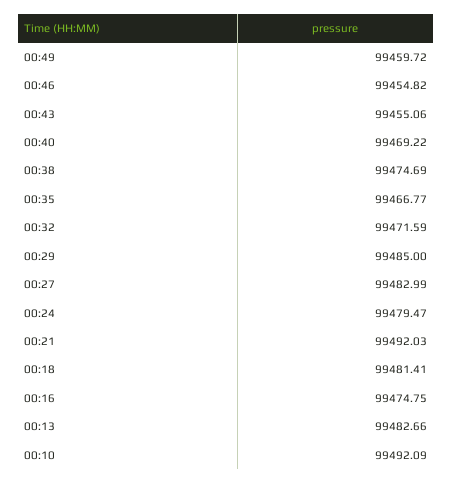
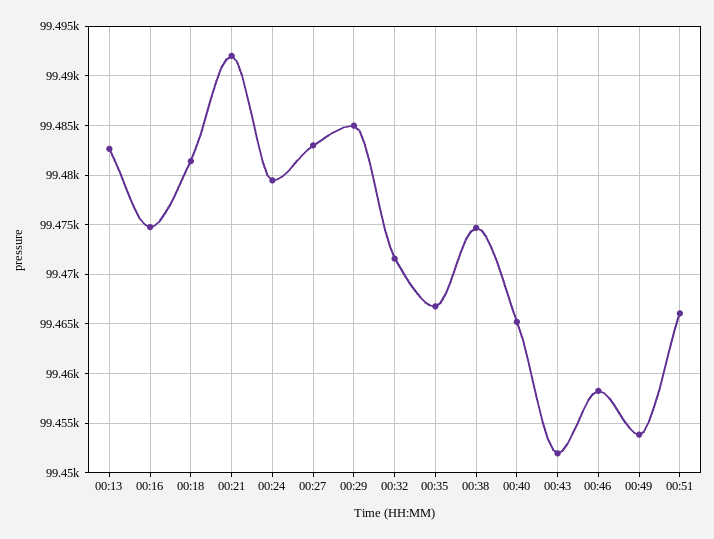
00:49: 99459.72 -> 99454
00:46: 99454.82 -> 99458
00:43: 99455.06 -> 99452
00:40: 99469.22 -> 99465
00:10: 99492.09 -> none
00:51: none -> 99466

